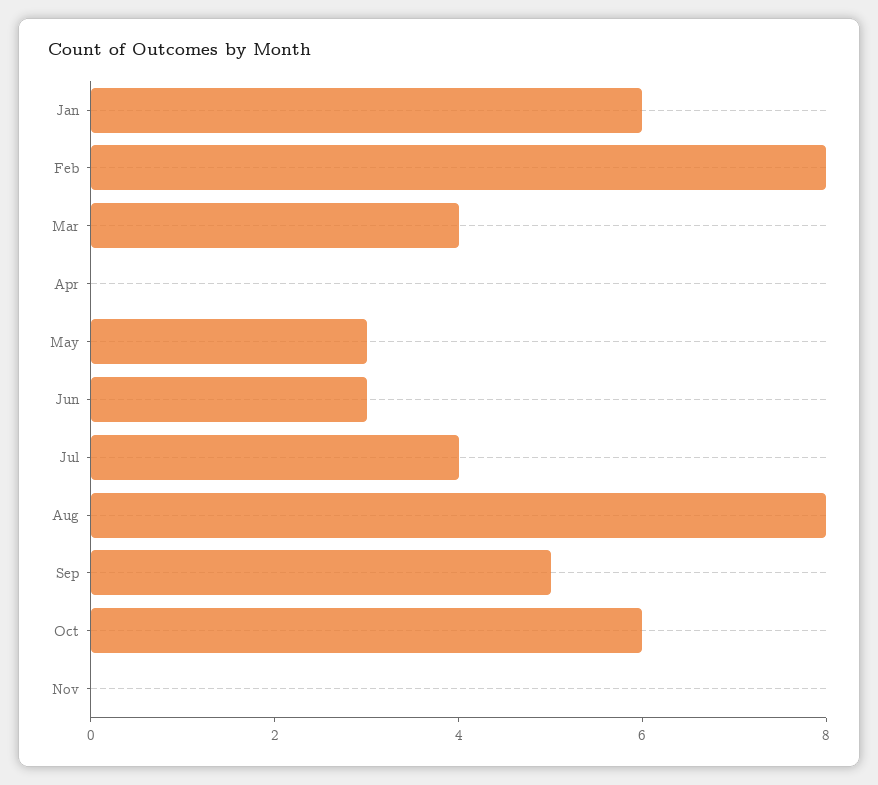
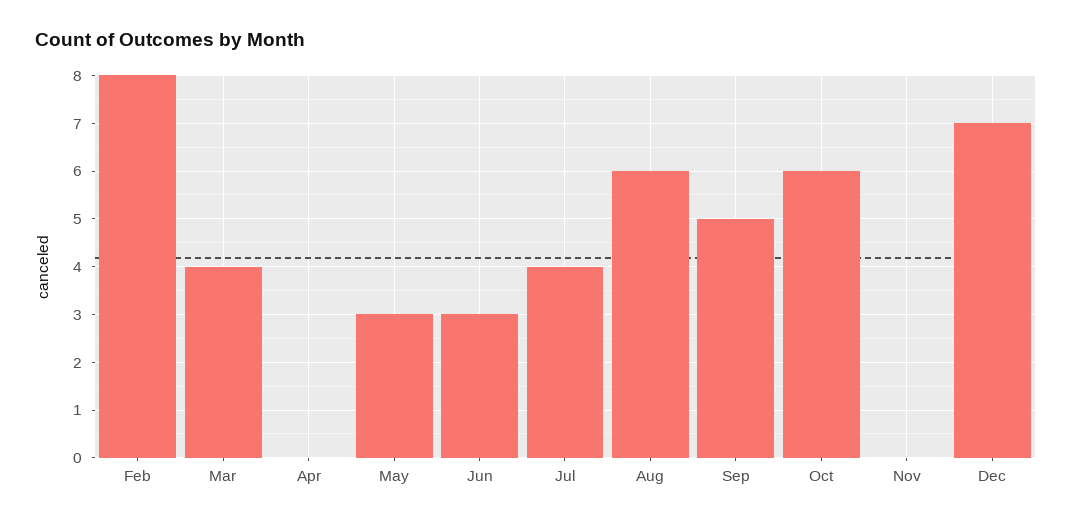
Jan: 6 -> none
Aug: 8 -> 6
Dec: none -> 7

